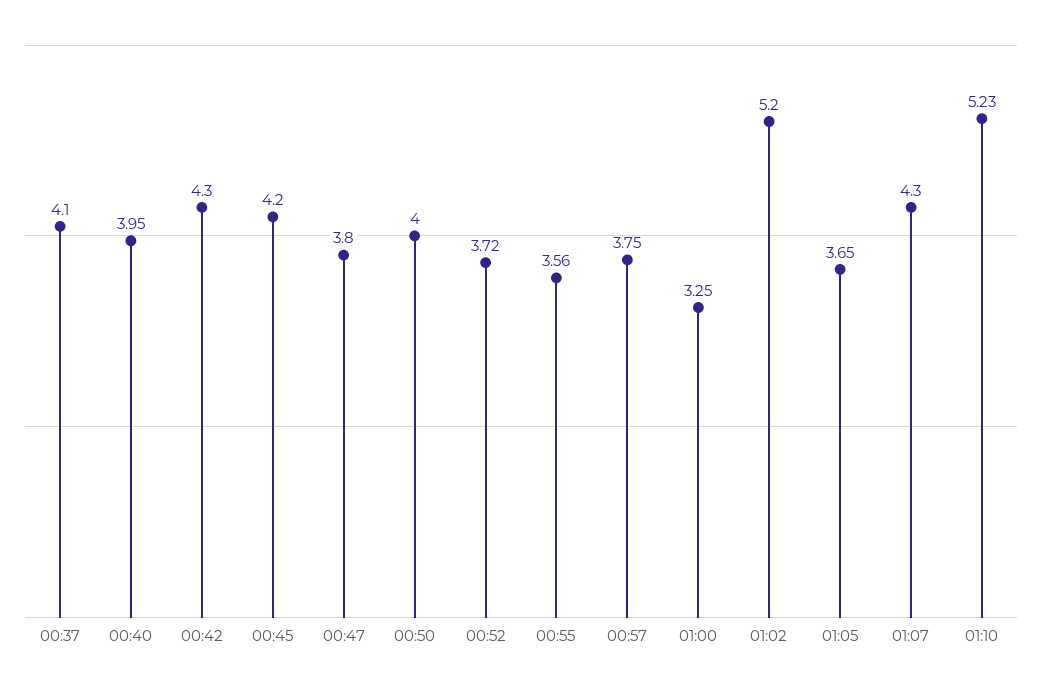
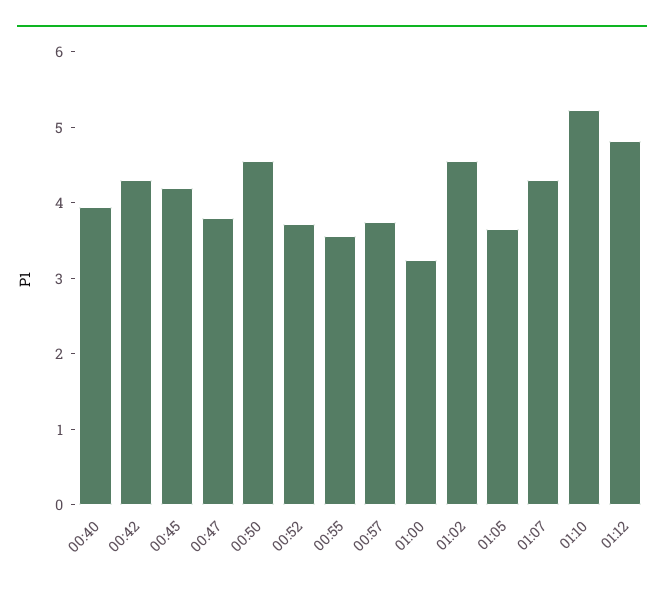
00:37: 4.1 -> none
00:50: 4 -> 4.6
01:02: 5.2 -> 4.6
01:12: none -> 4.8

